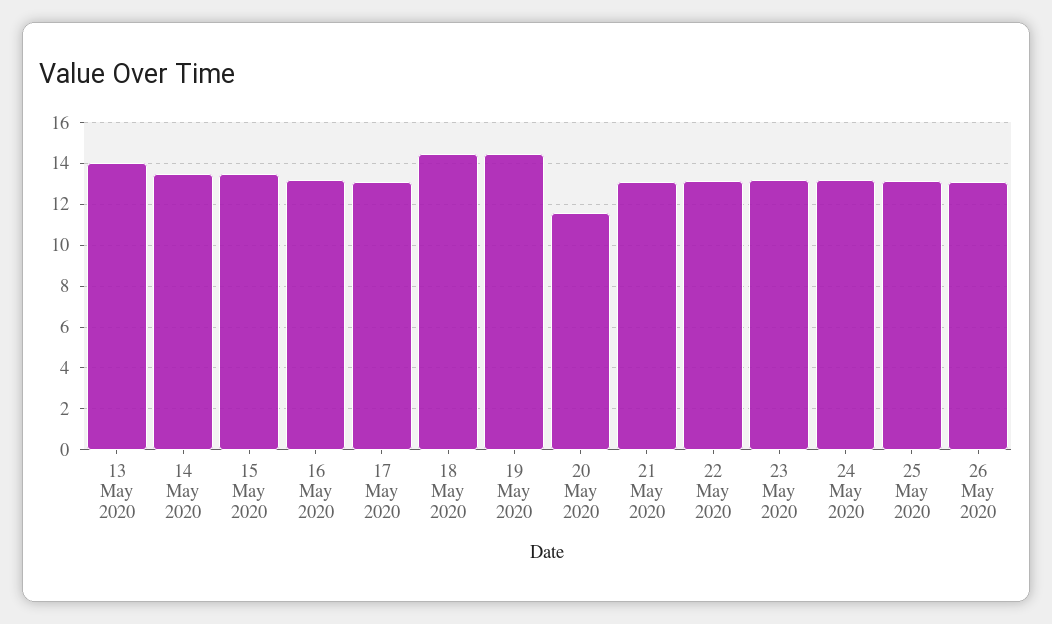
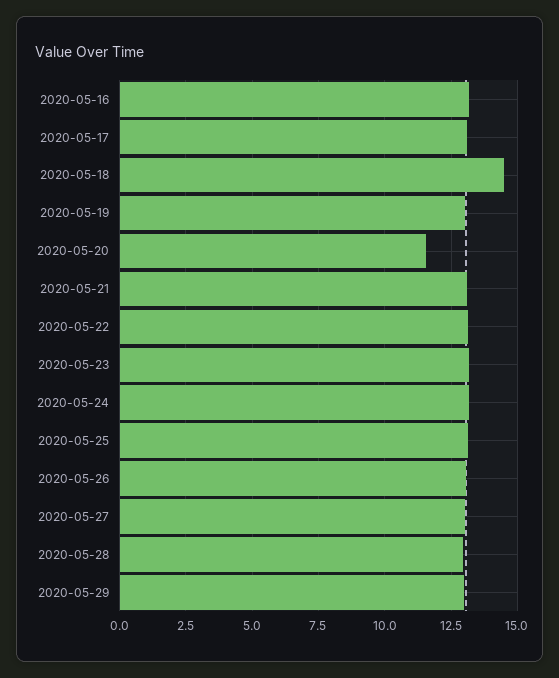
13 May 2020: 14 -> none
14 May 2020: 13.5 -> none
15 May 2020: 13.5 -> none
19 May 2020: 14.5 -> 13
2020-05-27: none -> 13
2020-05-28: none -> 13
2020-05-29: none -> 13

